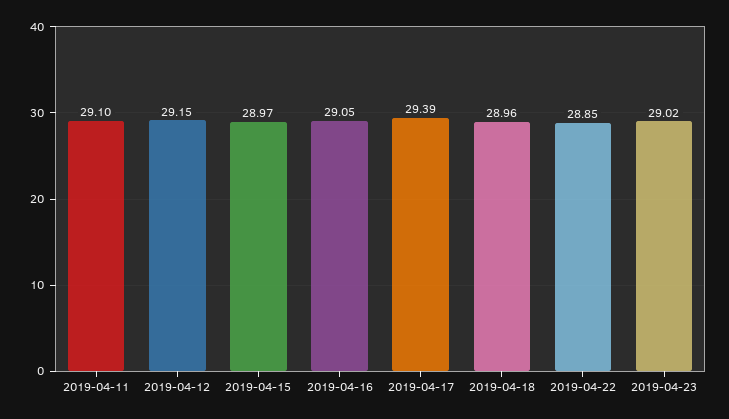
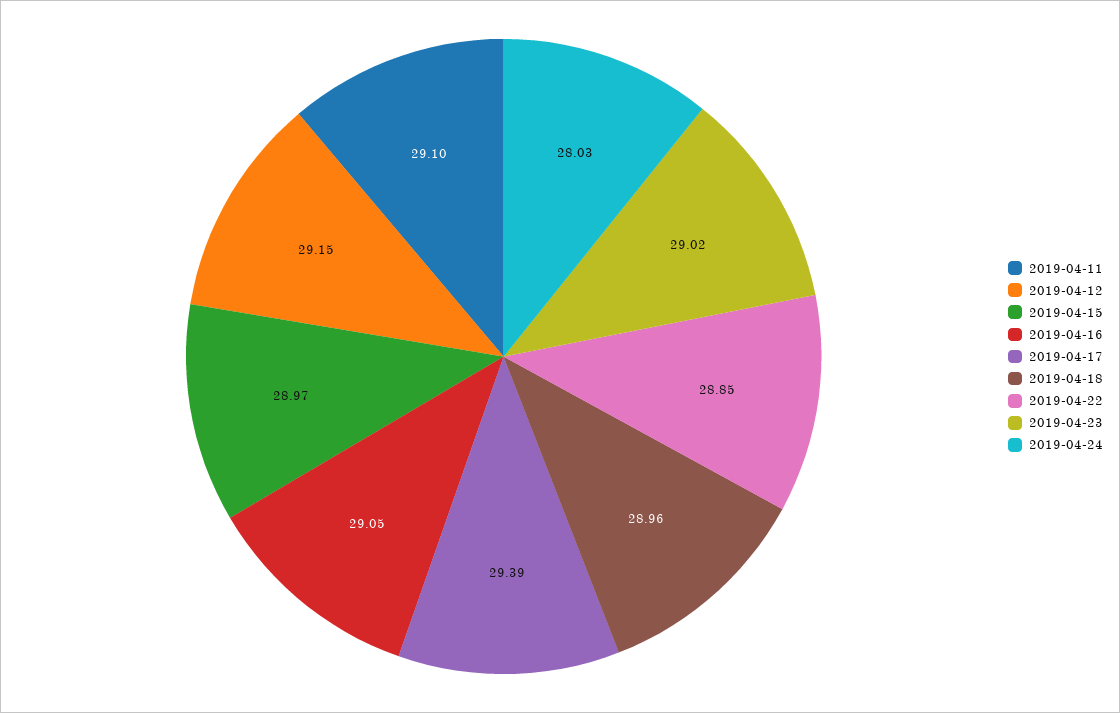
2019-04-24: none -> 28.03

